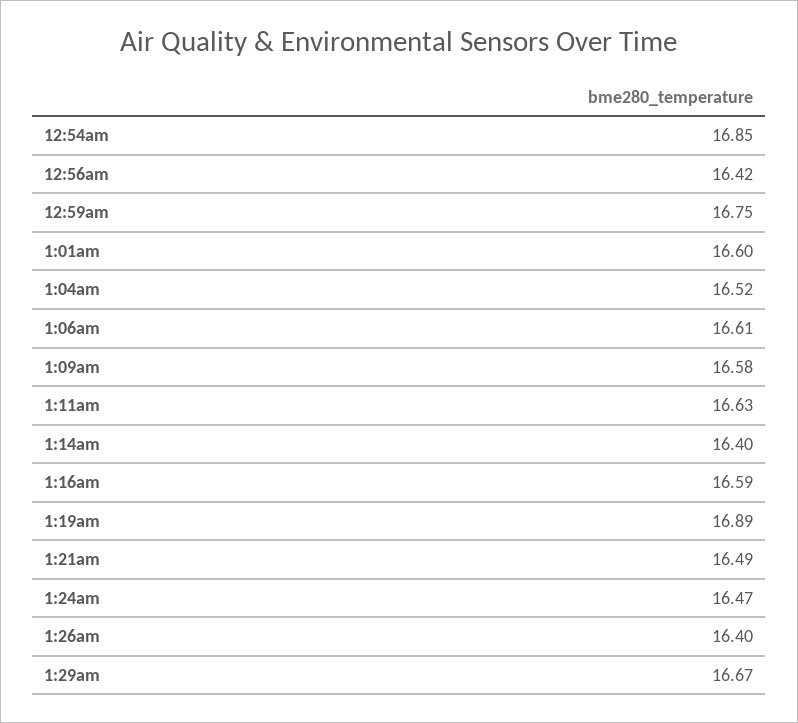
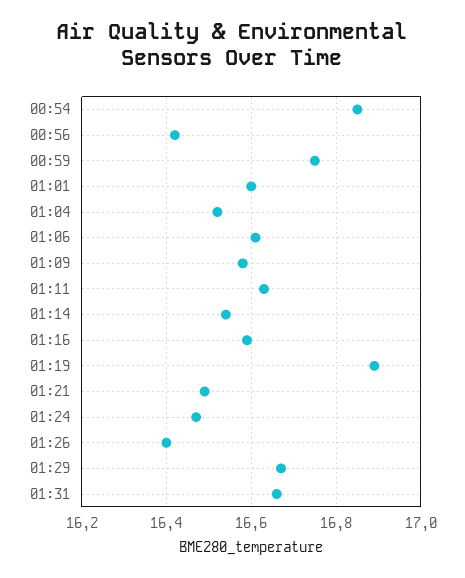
1:14am: 16.4 -> 16.55
01:31: none -> 16.65

